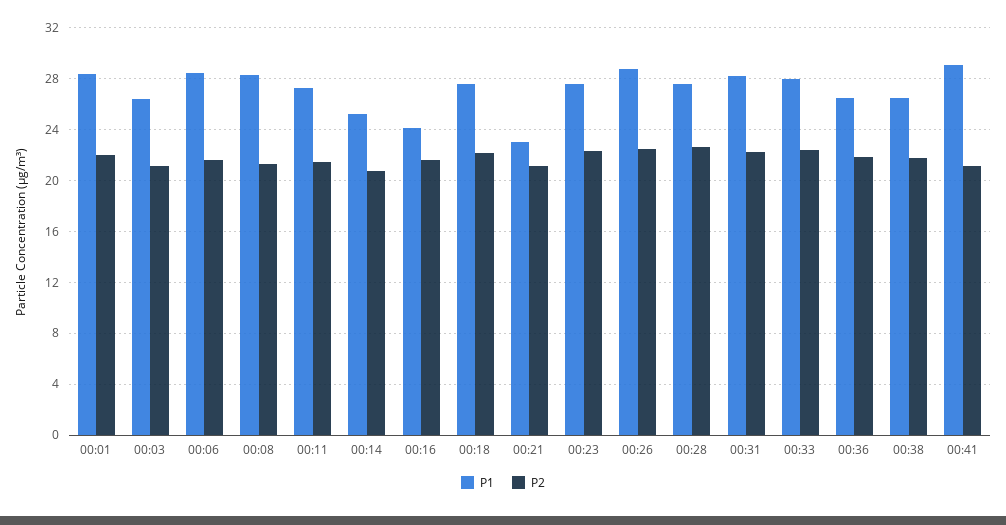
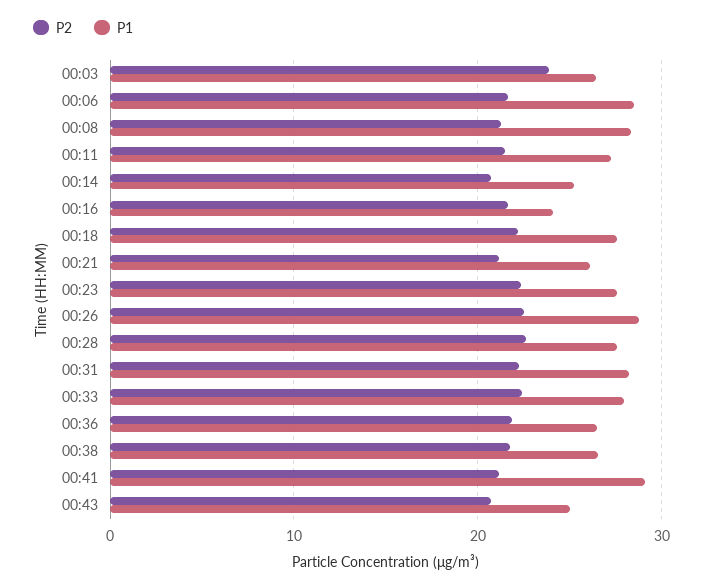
P1, 00:01: 28.5 -> none
P2, 00:01: 22 -> none
P2, 00:03: 21 -> 24
P1, 00:21: 23 -> 26
P2, 00:43: none -> 21
P1, 00:43: none -> 25

